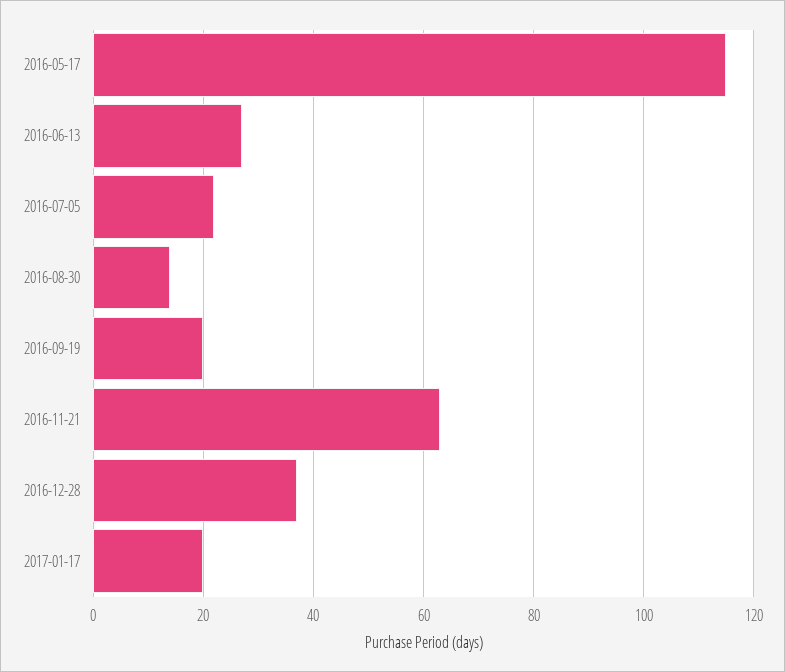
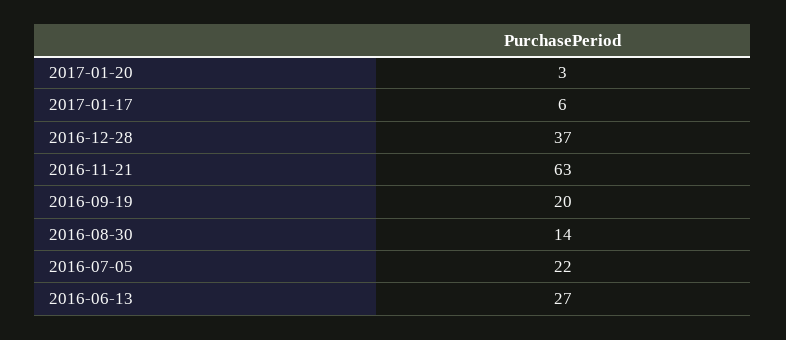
2016-05-17: 115 -> none
2017-01-17: 20 -> 6
2017-01-20: none -> 3

